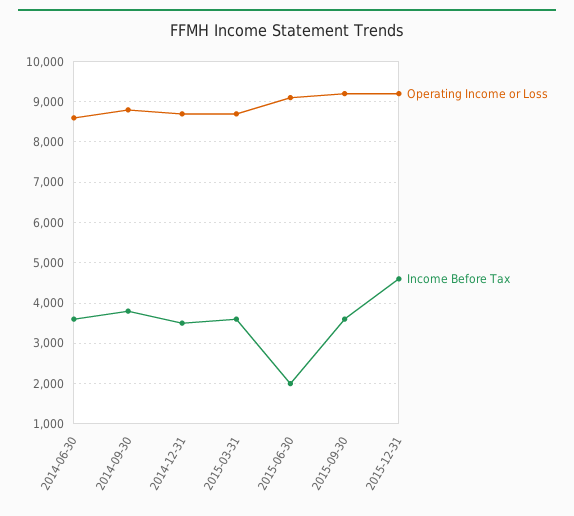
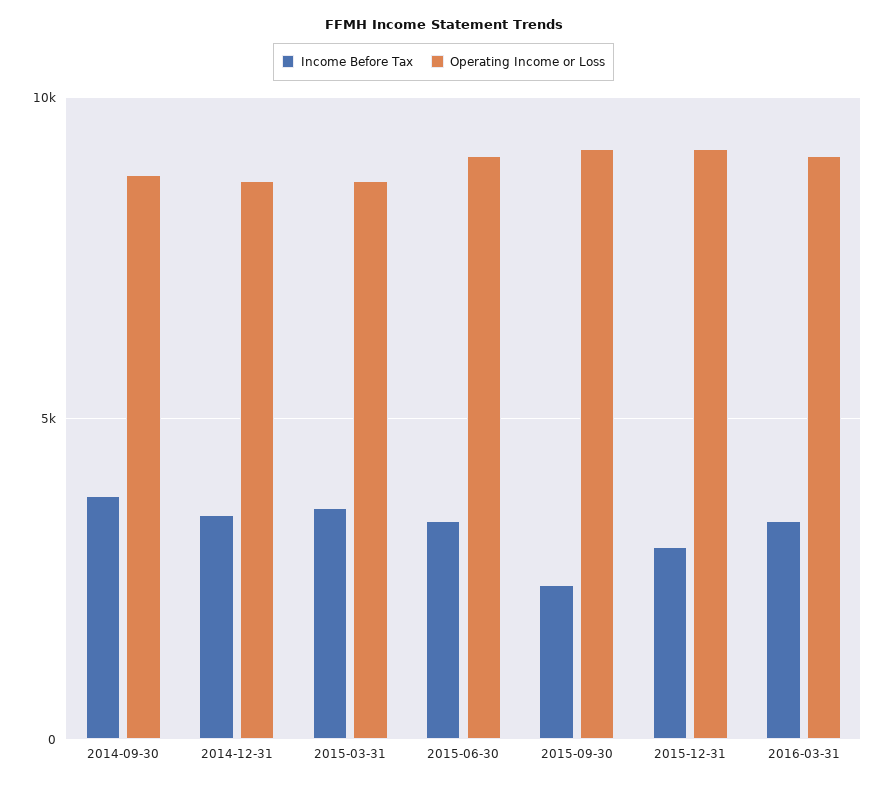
Operating Income or Loss, 2014-06-30: 8600 -> none
Income Before Tax, 2014-06-30: 3600 -> none
Income Before Tax, 2015-06-30: 2000 -> 3500
Income Before Tax, 2015-09-30: 3600 -> 2500
Income Before Tax, 2015-12-31: 4600 -> 3000
Income Before Tax, 2016-03-31: none -> 3500
Operating Income or Loss, 2016-03-31: none -> 9000

